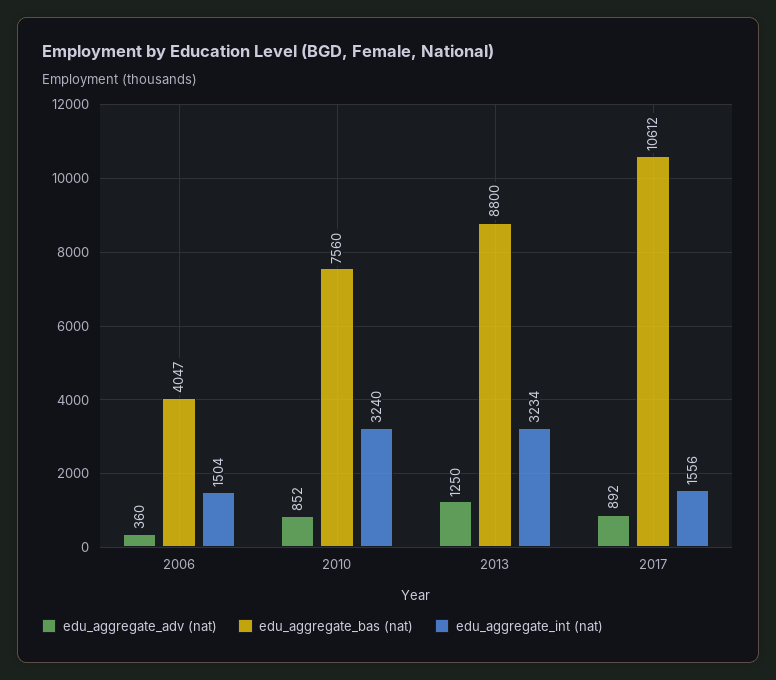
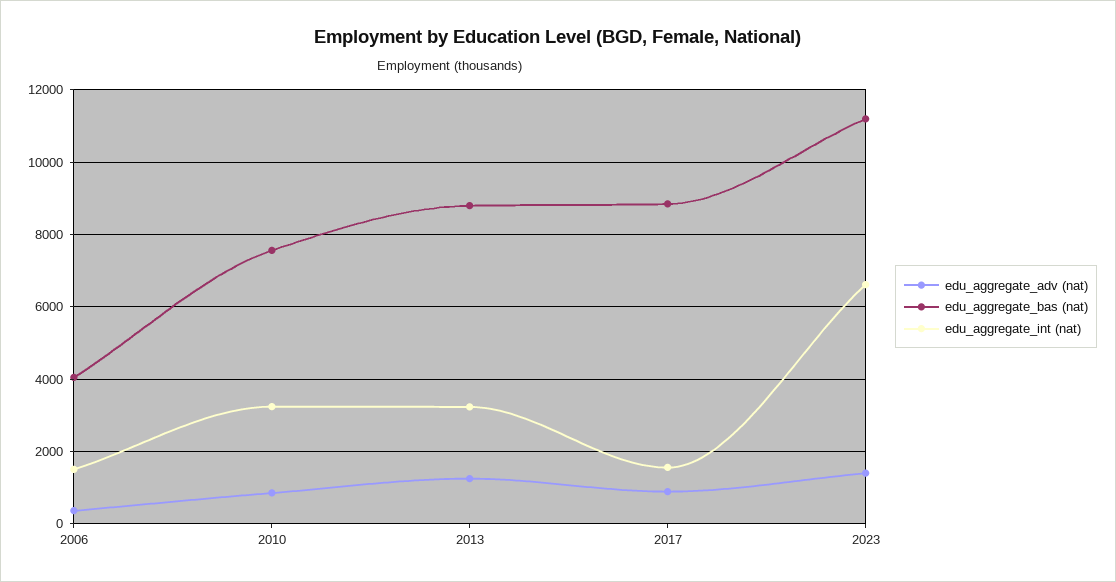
edu_aggregate_bas (nat), 2017: 10612 -> 8800
edu_aggregate_adv (nat), 2023: none -> 1400
edu_aggregate_bas (nat), 2023: none -> 11200
edu_aggregate_int (nat), 2023: none -> 6600

